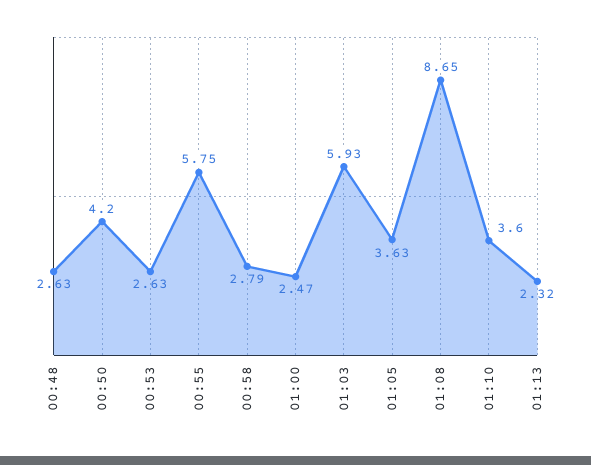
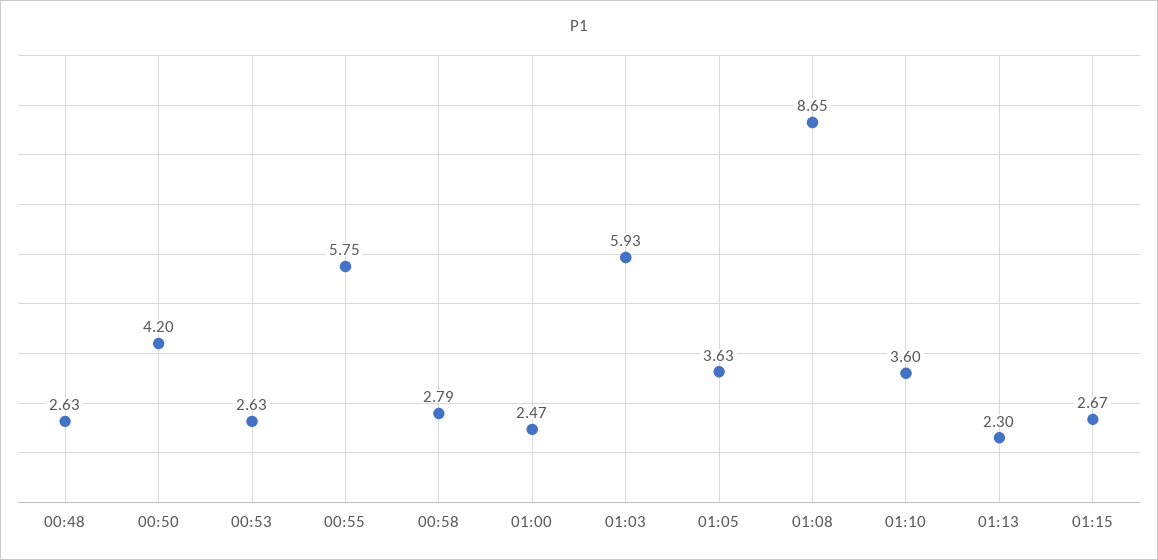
01:13: 2.32 -> 2.3
01:15: none -> 2.67

